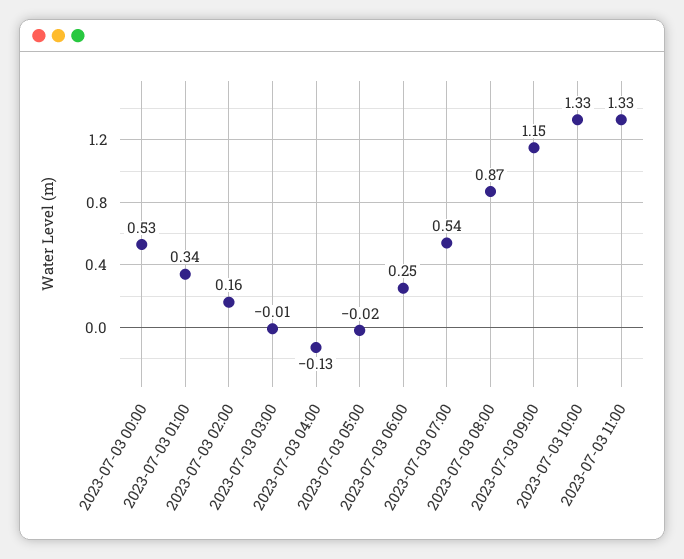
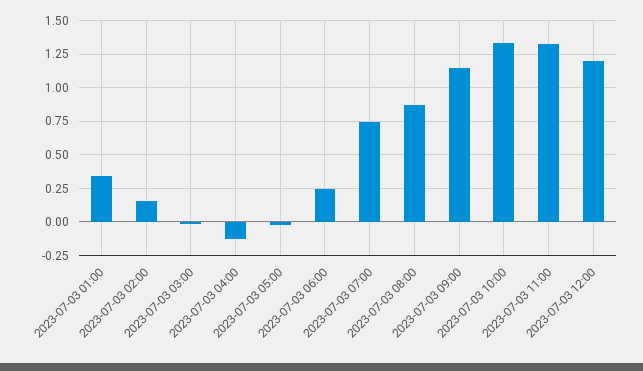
2023-07-03 00:00: 0.53 -> none
2023-07-03 07:00: 0.54 -> 0.75
2023-07-03 12:00: none -> 1.2

